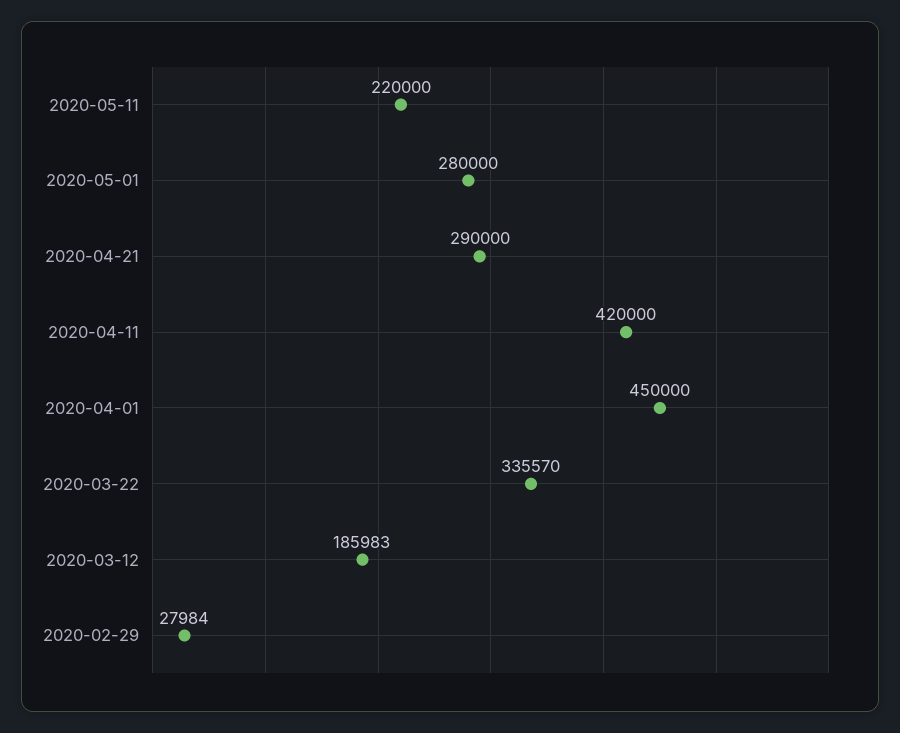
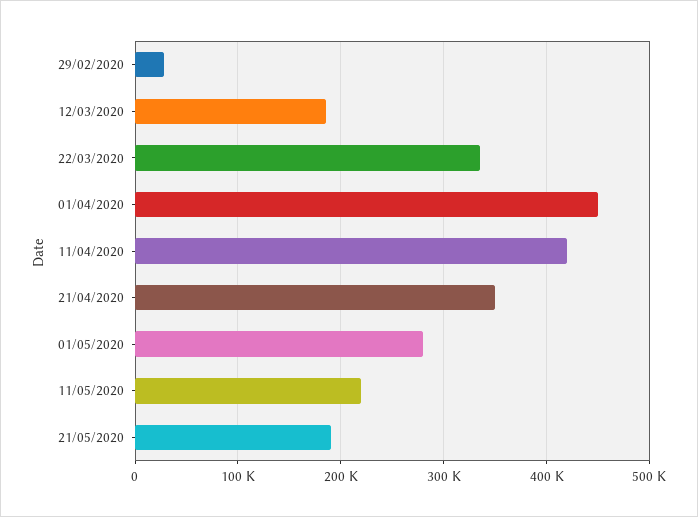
2020-04-21: 290000 -> 350000
21/05/2020: none -> 190000

